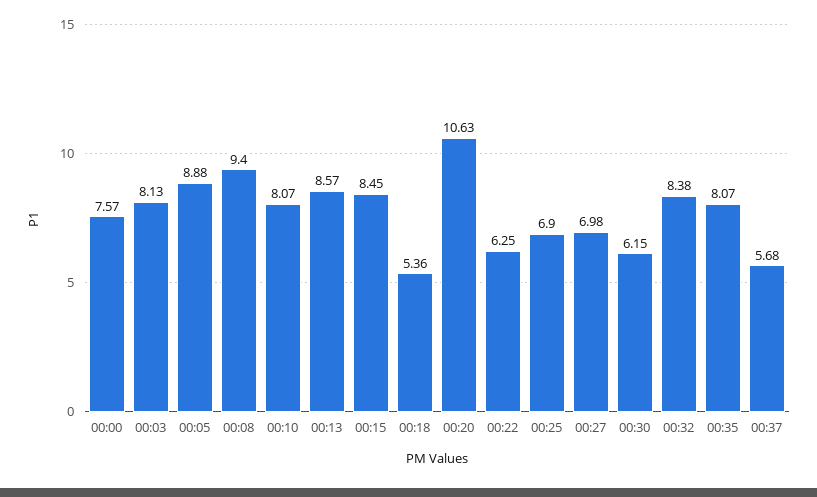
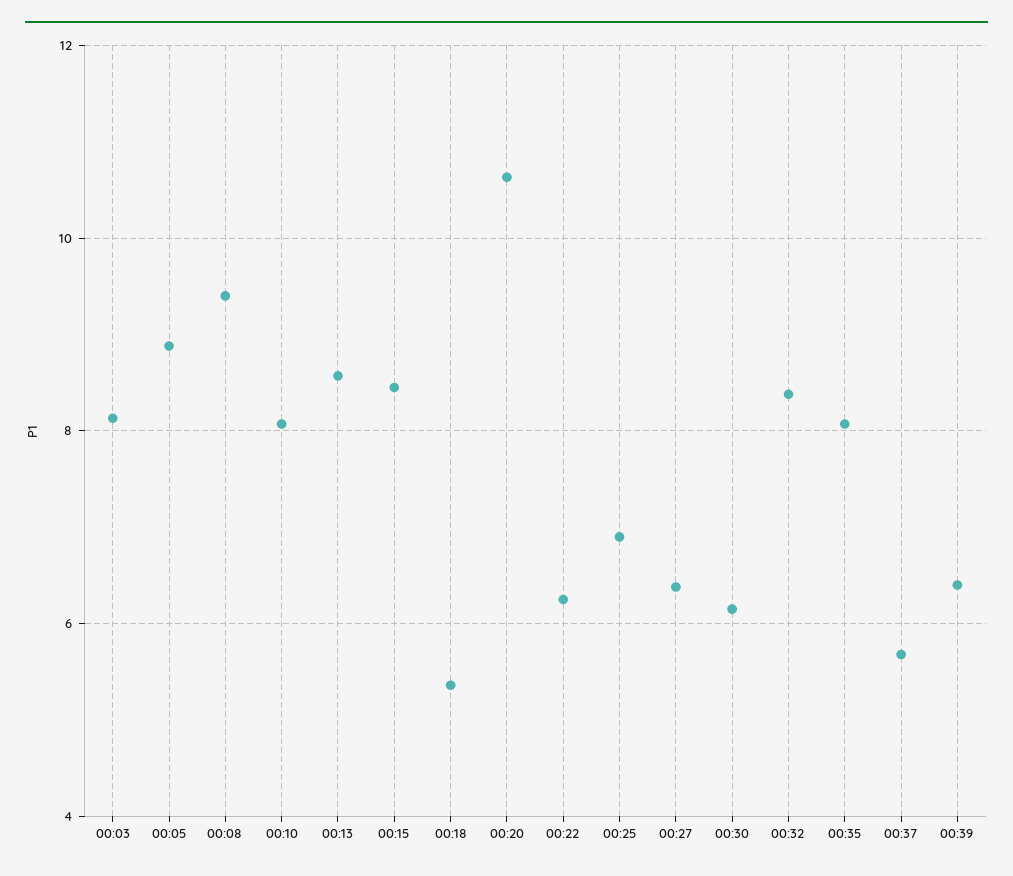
00:00: 7.57 -> none
00:27: 6.98 -> 6.4
00:39: none -> 6.4

